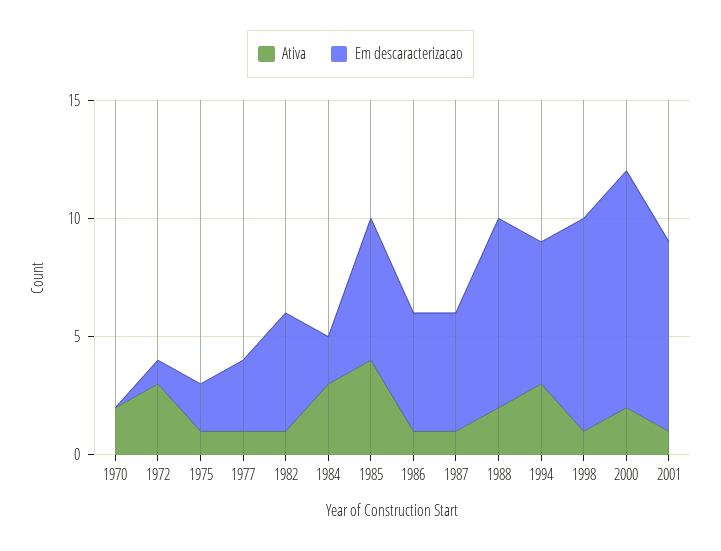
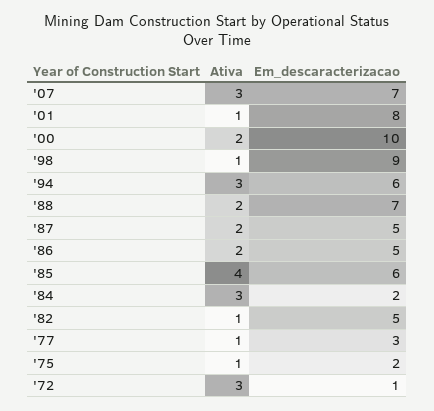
Ativa, 1970: 2 -> none
Em descaracterizacao, 1970: 0 -> none
Ativa, 1986: 1 -> 2
Ativa, 1987: 1 -> 2
Em descaracterizacao, 1988: 8 -> 7
Ativa, '07: none -> 3
Em descaracterizacao, '07: none -> 7

